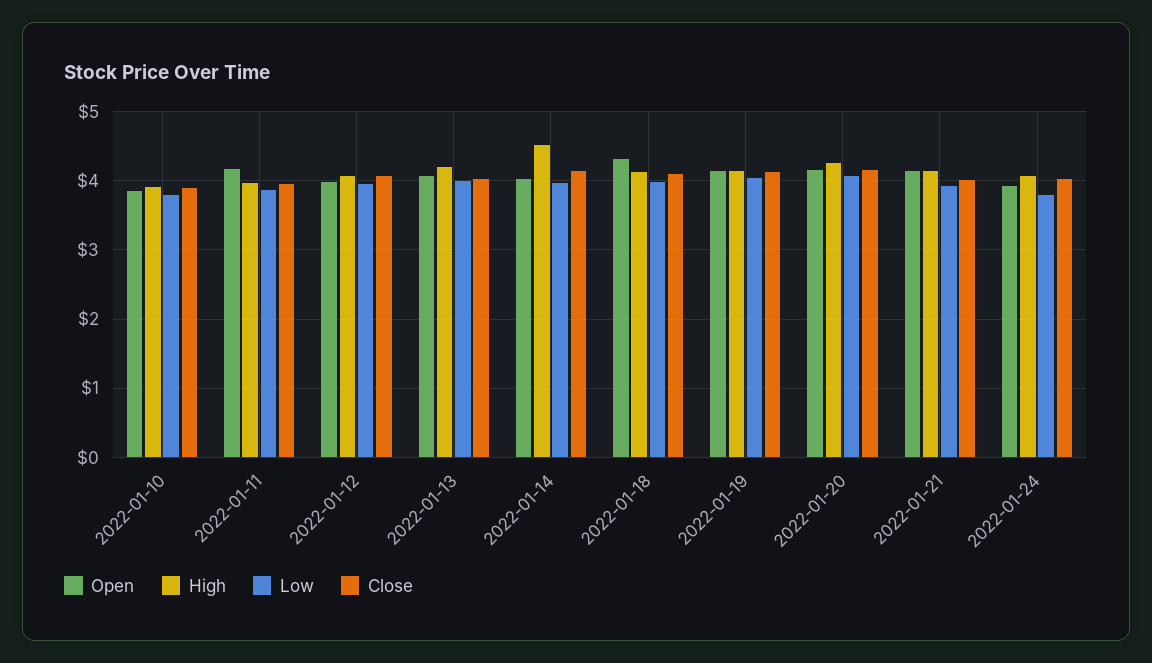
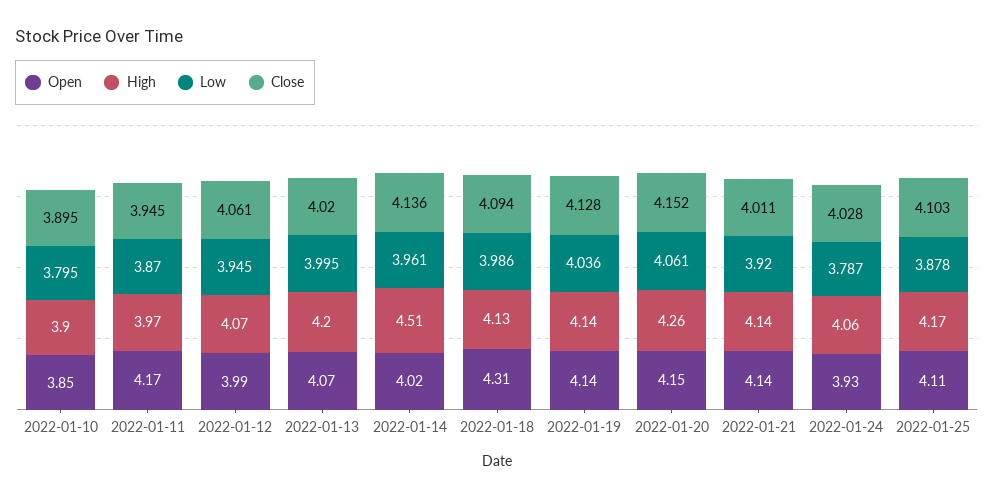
Open, 2022-01-25: none -> 4.11
High, 2022-01-25: none -> 4.17
Low, 2022-01-25: none -> 3.878
Close, 2022-01-25: none -> 4.103

